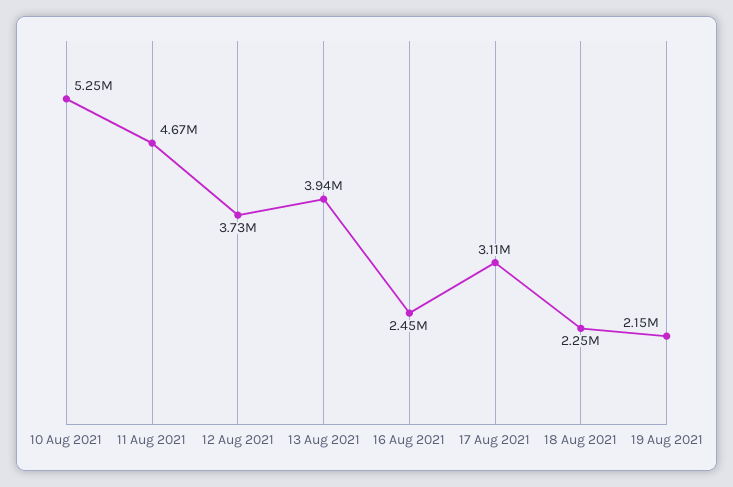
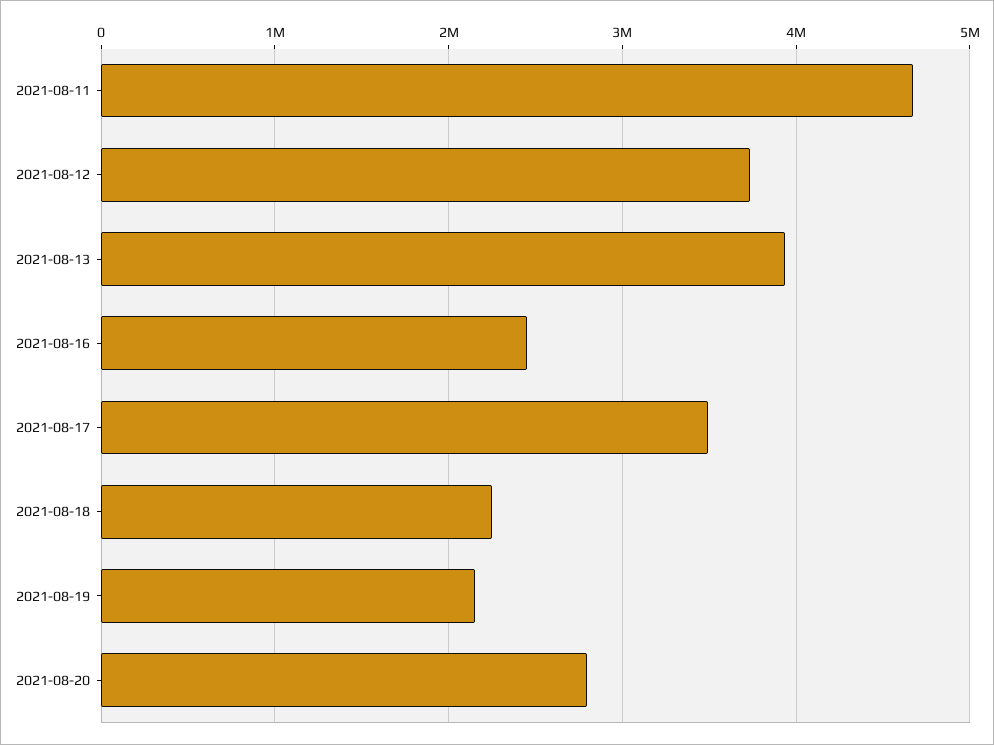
10 Aug 2021: 5250000 -> none
17 Aug 2021: 3110000 -> 3500000
2021-08-20: none -> 2800000

